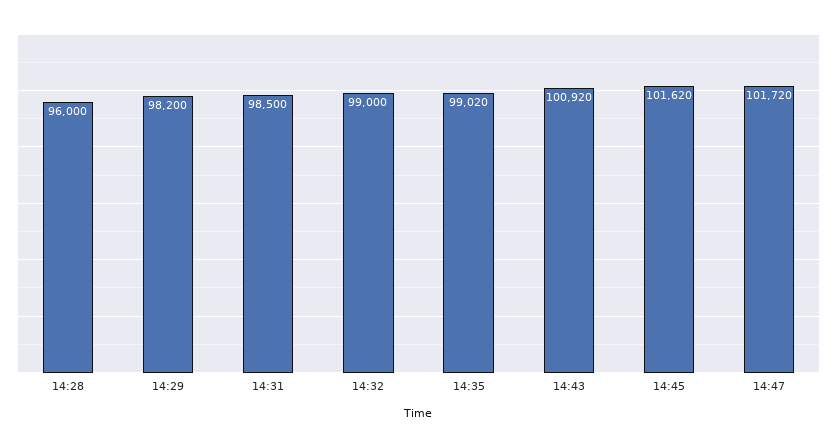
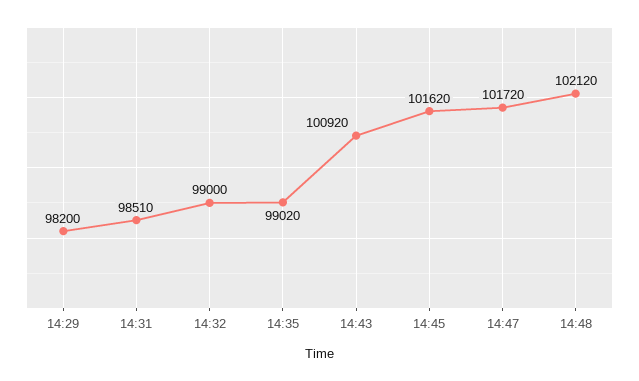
14:28: 96000 -> none
14:31: 98500 -> 98510
14:48: none -> 102120

